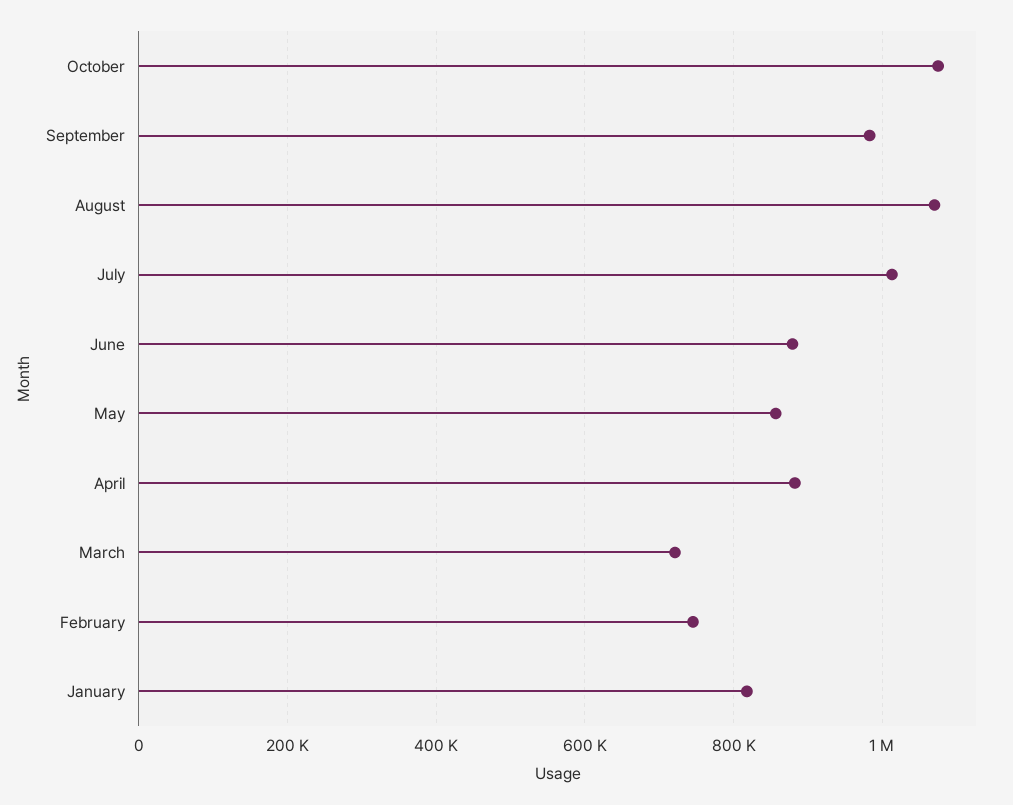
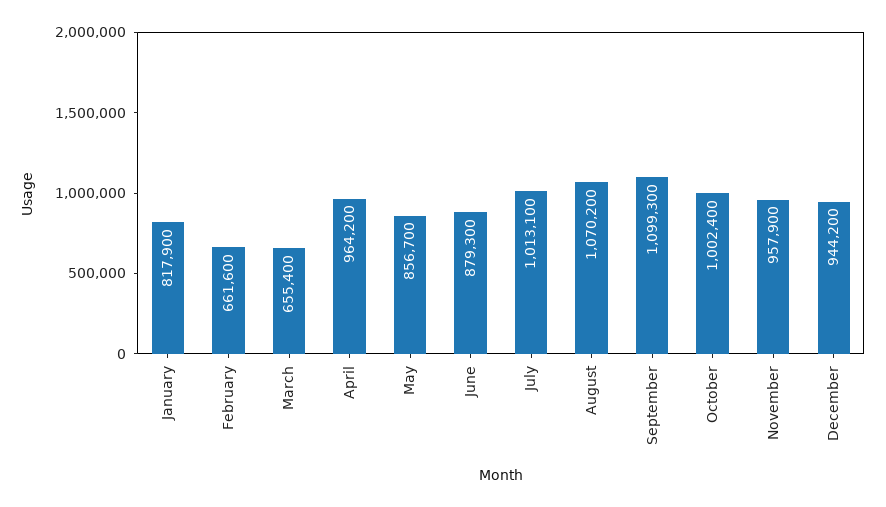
October: 1080000 -> 1002400
September: 980000 -> 1099300
April: 880000 -> 964200
March: 720000 -> 655400
February: 740000 -> 661600
November: none -> 957900
December: none -> 944200

